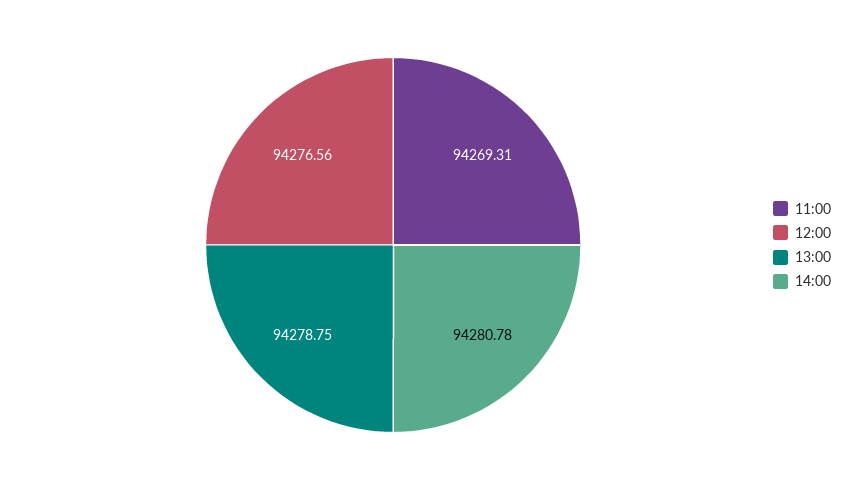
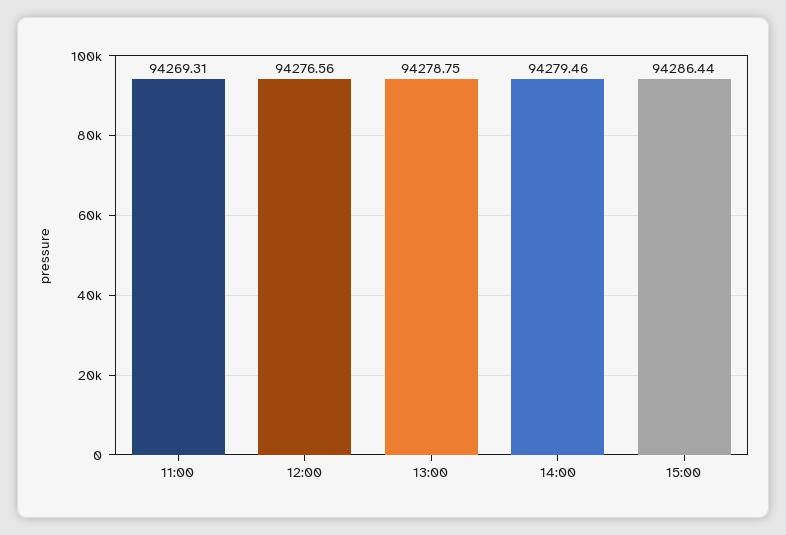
14:00: 94280.78 -> 94279.46
15:00: none -> 94286.44

